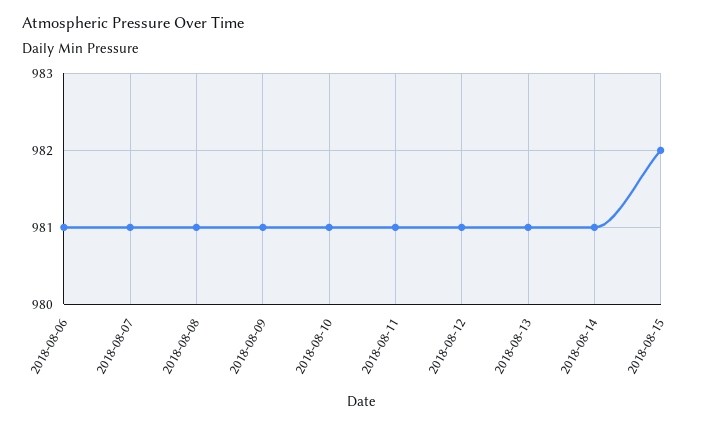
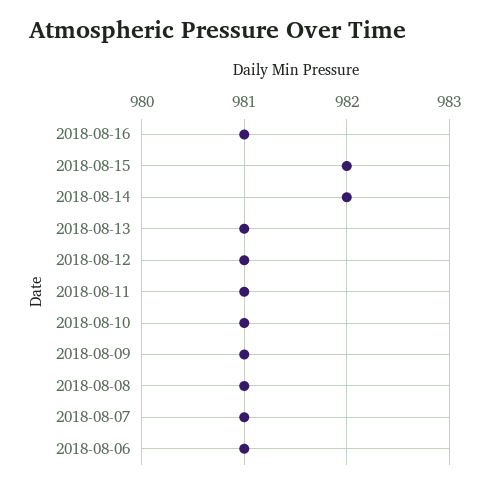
2018-08-14: 981 -> 982
2018-08-16: none -> 981

